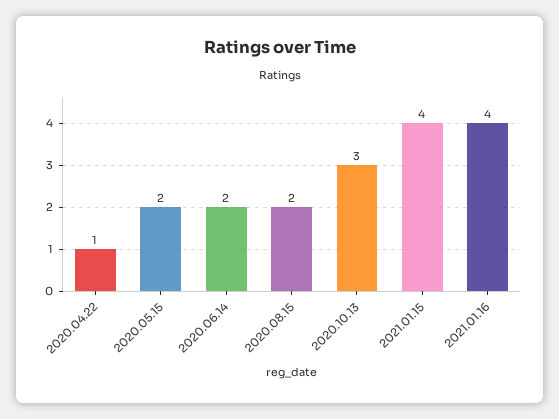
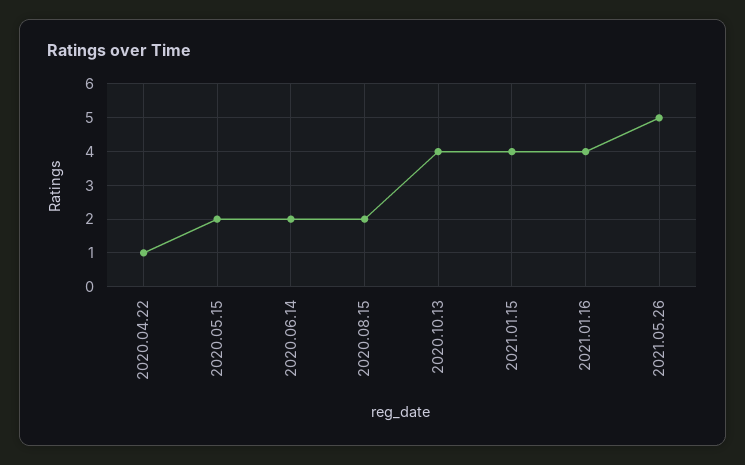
2020.10.13: 3 -> 4
2021.05.26: none -> 5

